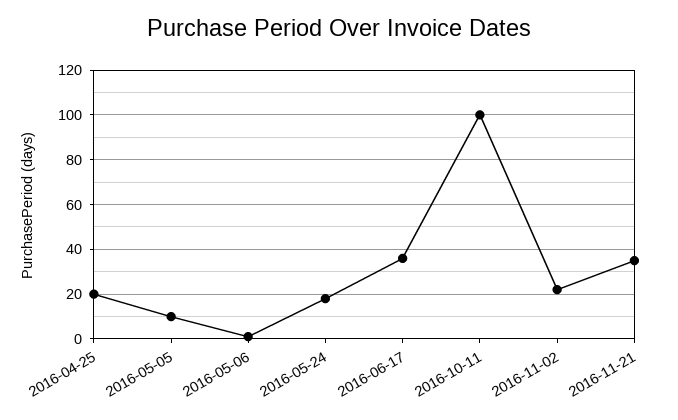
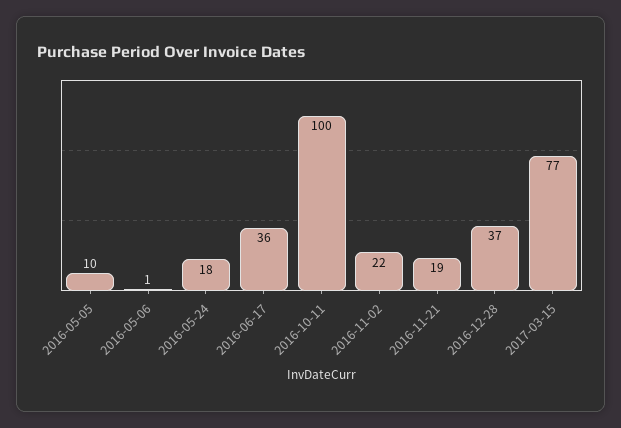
2016-04-25: 20 -> none
2016-11-21: 35 -> 19
2016-12-28: none -> 37
2017-03-15: none -> 77

